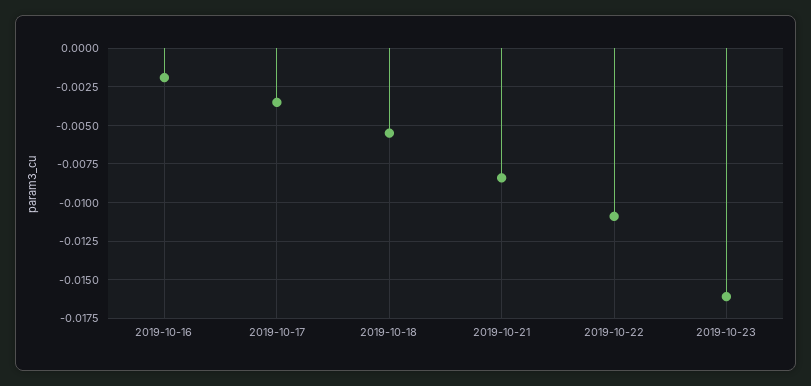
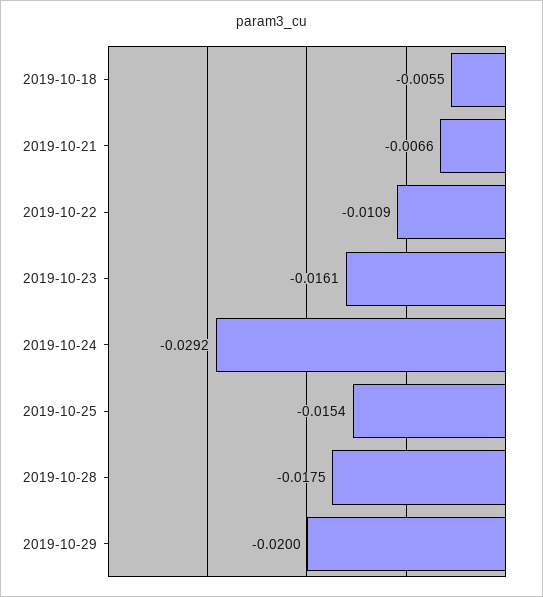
2019-10-16: -0.002 -> none
2019-10-17: -0.0035 -> none
2019-10-21: -0.0085 -> -0.0066
2019-10-24: none -> -0.0292
2019-10-25: none -> -0.0154
2019-10-28: none -> -0.0175
2019-10-29: none -> -0.02

